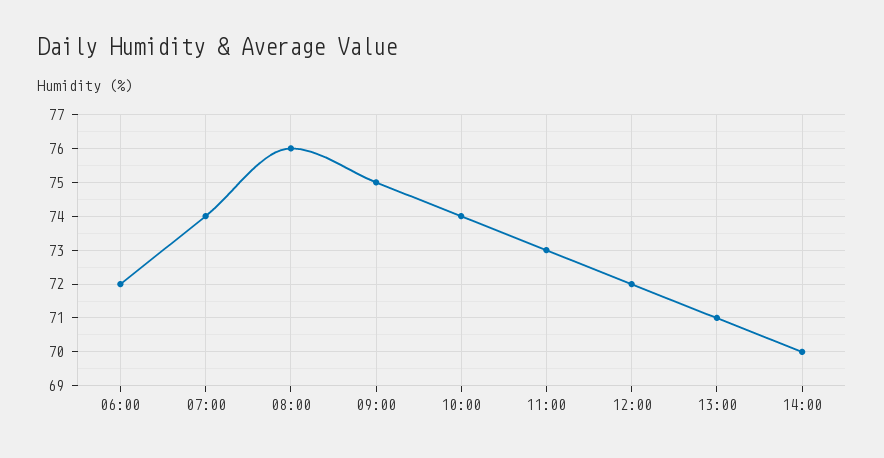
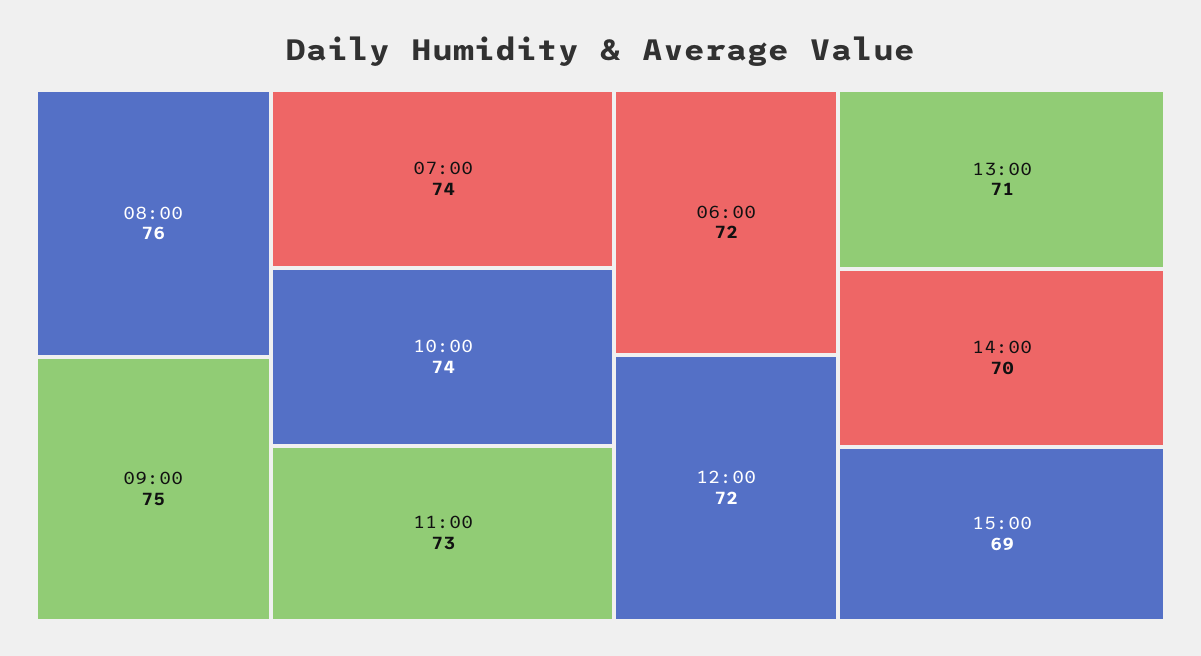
15:00: none -> 69

